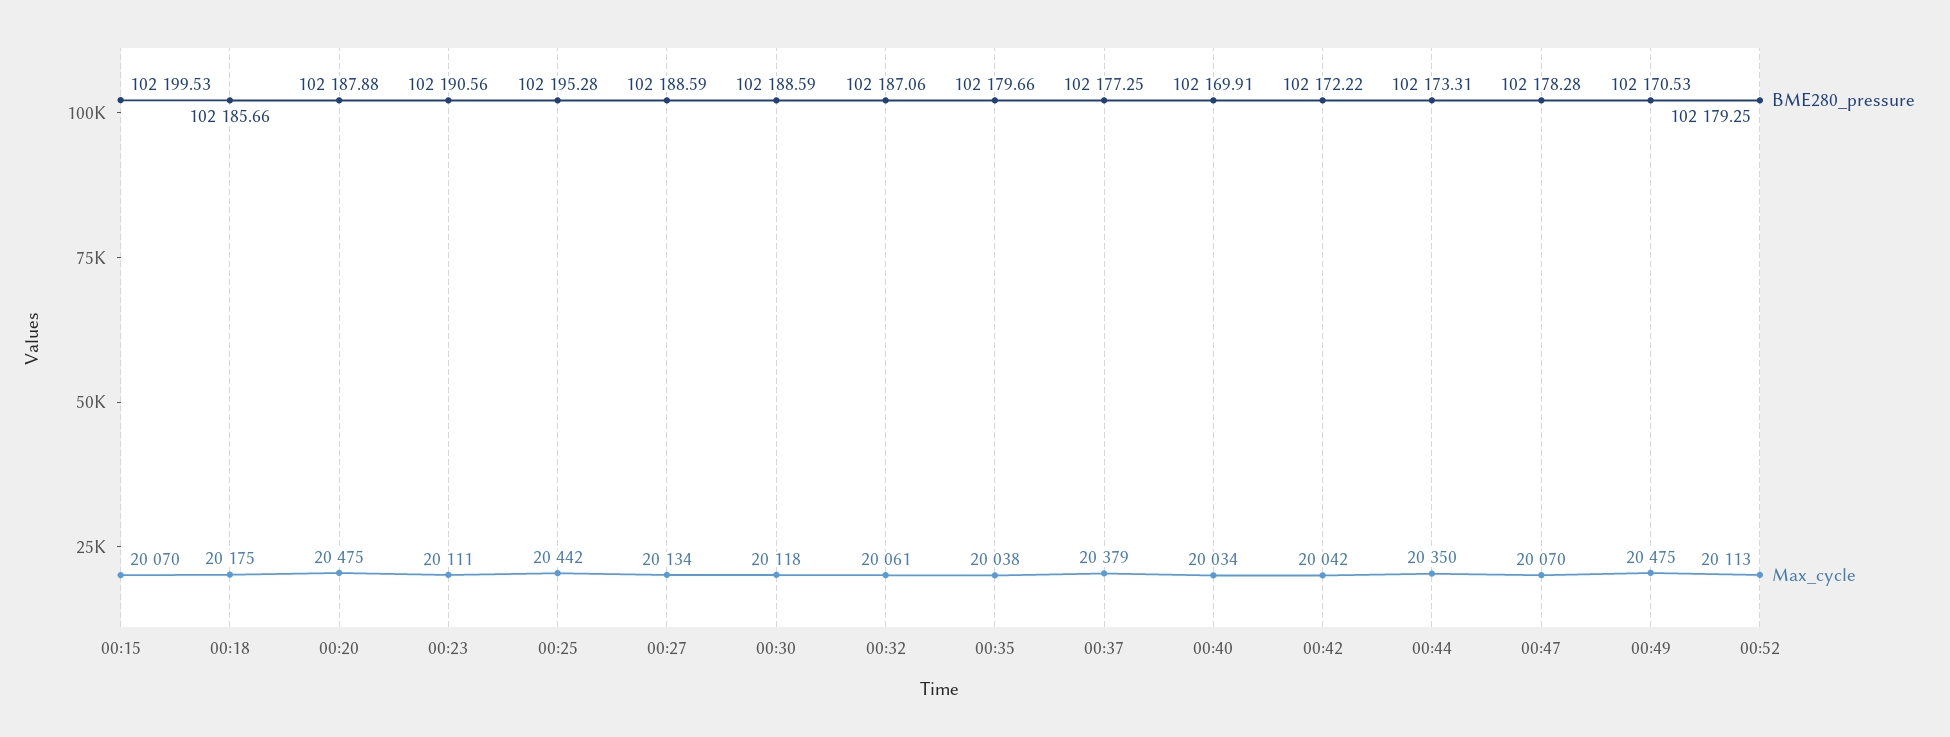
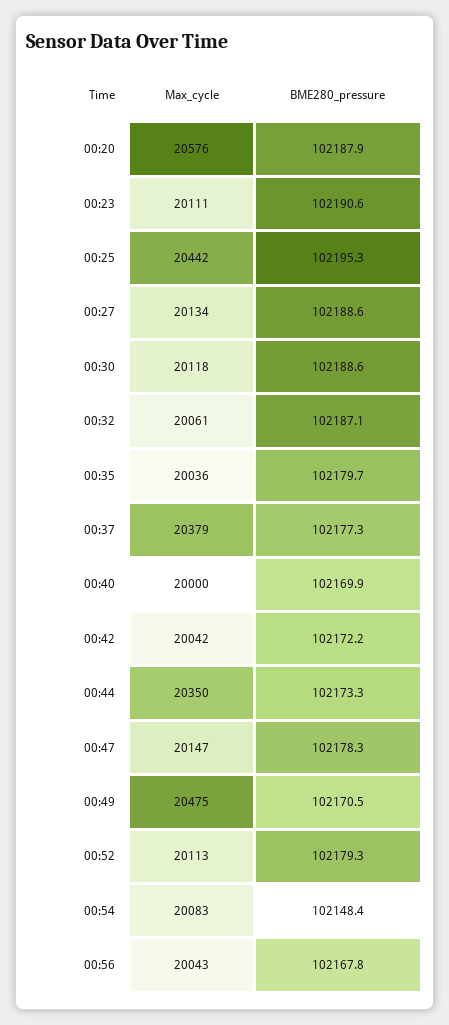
BME280_pressure, 00:15: 102199.53 -> none
Max_cycle, 00:15: 20070 -> none
BME280_pressure, 00:18: 102185.66 -> none
Max_cycle, 00:18: 20175 -> none
Max_cycle, 00:20: 20475 -> 20576
Max_cycle, 00:35: 20038 -> 20036
Max_cycle, 00:40: 20034 -> 20000
Max_cycle, 00:47: 20070 -> 20147
Max_cycle, 00:54: none -> 20083
BME280_pressure, 00:54: none -> 102148.4
Max_cycle, 00:56: none -> 20043
BME280_pressure, 00:56: none -> 102167.8

